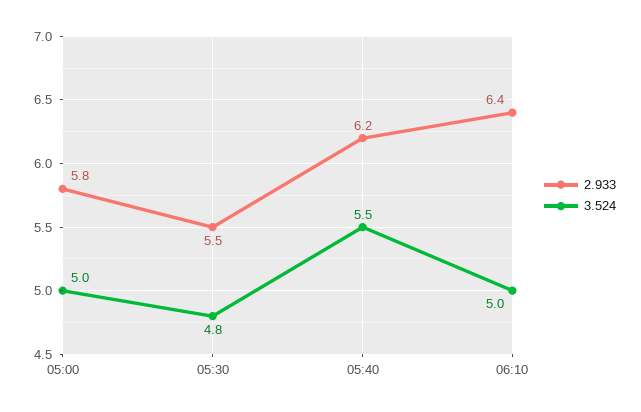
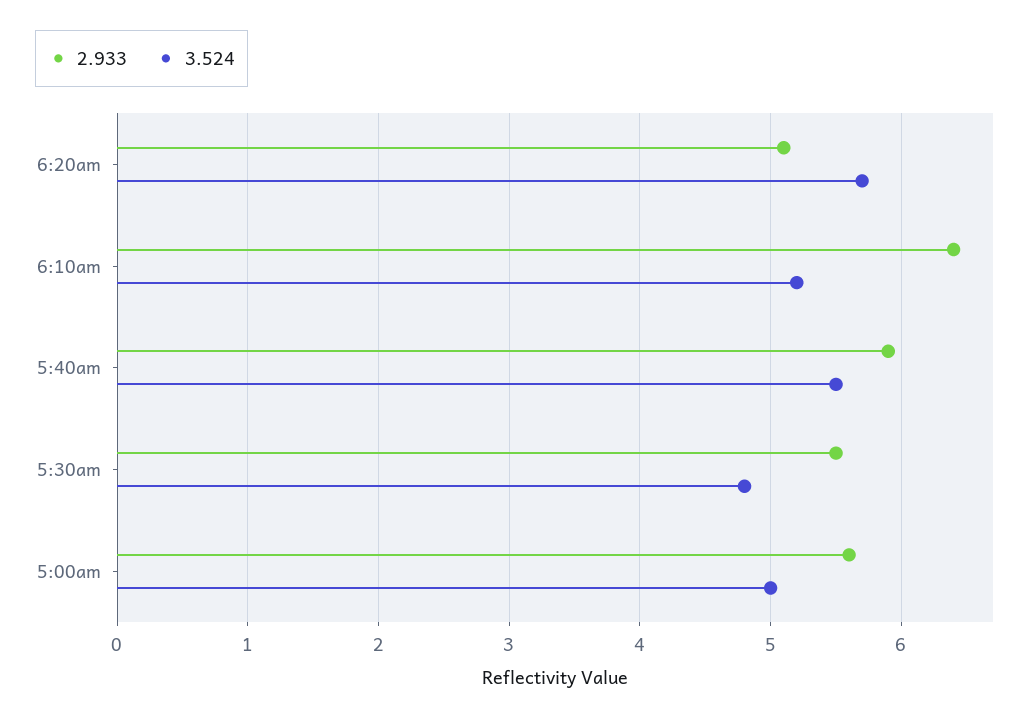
2.933, 05:00: 5.8 -> 5.6
2.933, 05:40: 6.2 -> 5.9
3.524, 06:10: 5 -> 5.2
2.933, 6:20am: none -> 5.1
3.524, 6:20am: none -> 5.7

